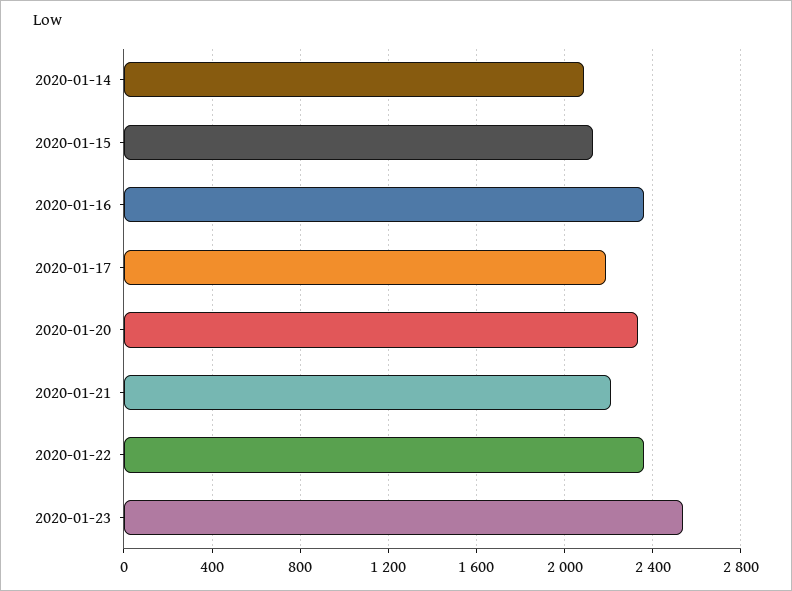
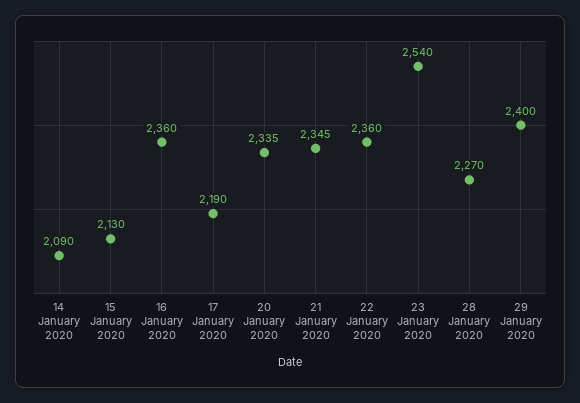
2020-01-21: 2200 -> 2345
28 January 2020: none -> 2270
29 January 2020: none -> 2400

